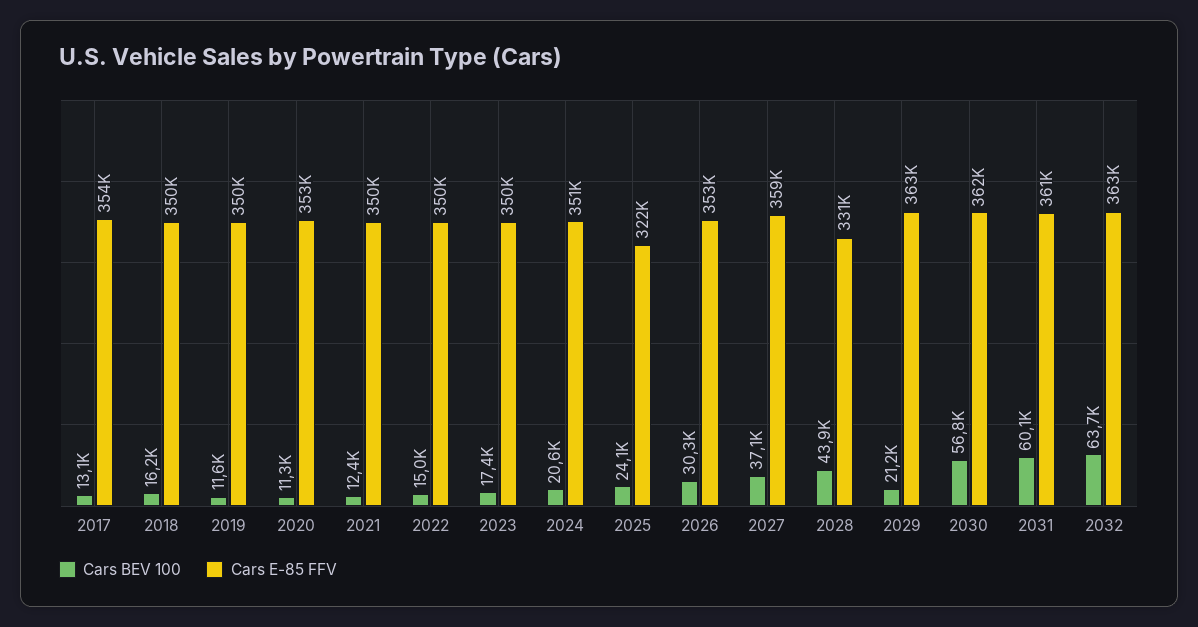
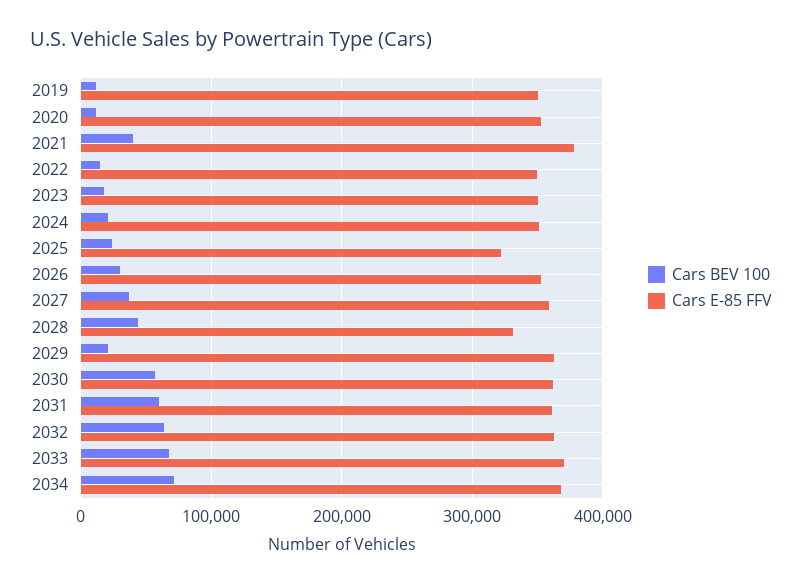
Cars BEV 100, 2017: 13100 -> none
Cars E-85 FFV, 2017: 354000 -> none
Cars BEV 100, 2018: 16200 -> none
Cars E-85 FFV, 2018: 350000 -> none
Cars BEV 100, 2021: 12400 -> 40000
Cars E-85 FFV, 2021: 350000 -> 380000
Cars BEV 100, 2033: none -> 70000
Cars E-85 FFV, 2033: none -> 370000
Cars BEV 100, 2034: none -> 70000
Cars E-85 FFV, 2034: none -> 370000

